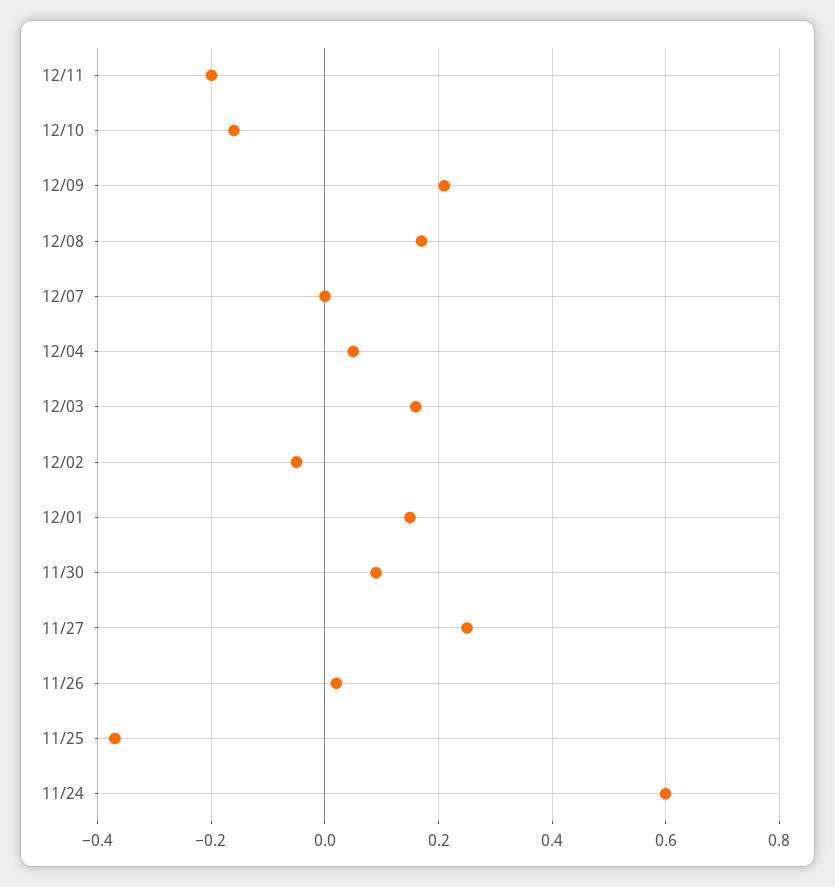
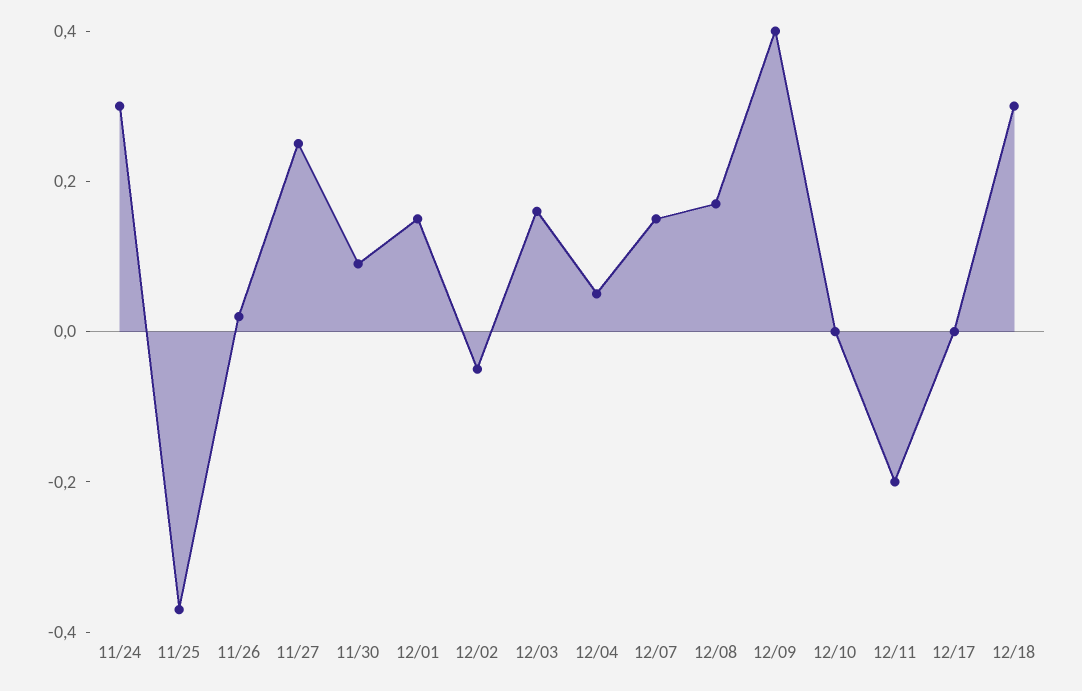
12/10: -0.15 -> 0
12/09: 0.2 -> 0.4
12/07: 0 -> 0.15
11/24: 0.6 -> 0.3
12/17: none -> 0
12/18: none -> 0.3

